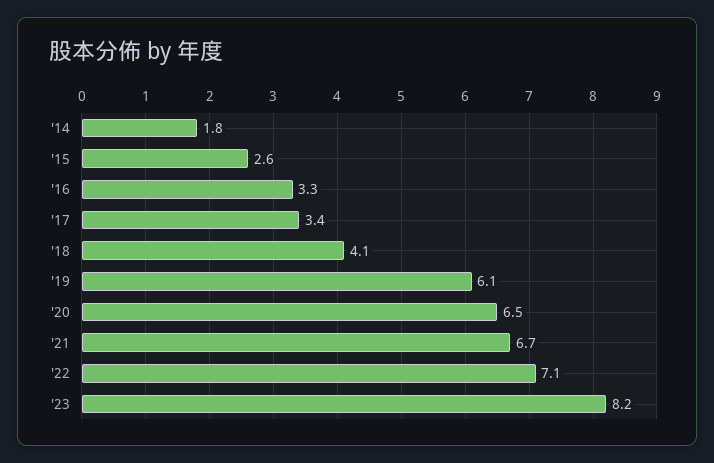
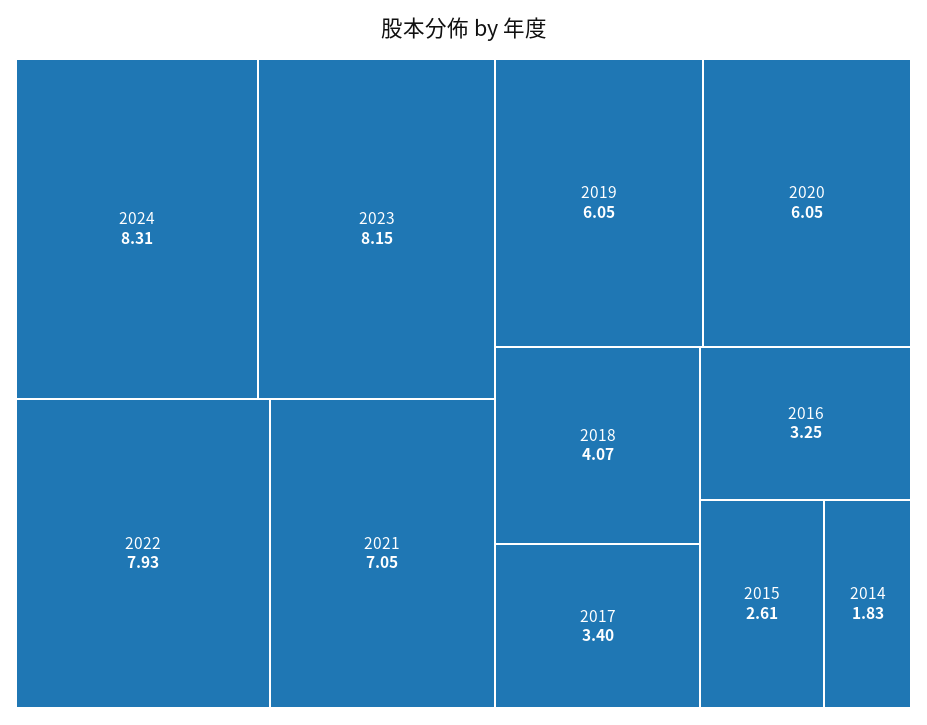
'20: 6.5 -> 6.05
'21: 6.7 -> 7.05
'22: 7.1 -> 7.93
2024: none -> 8.31

